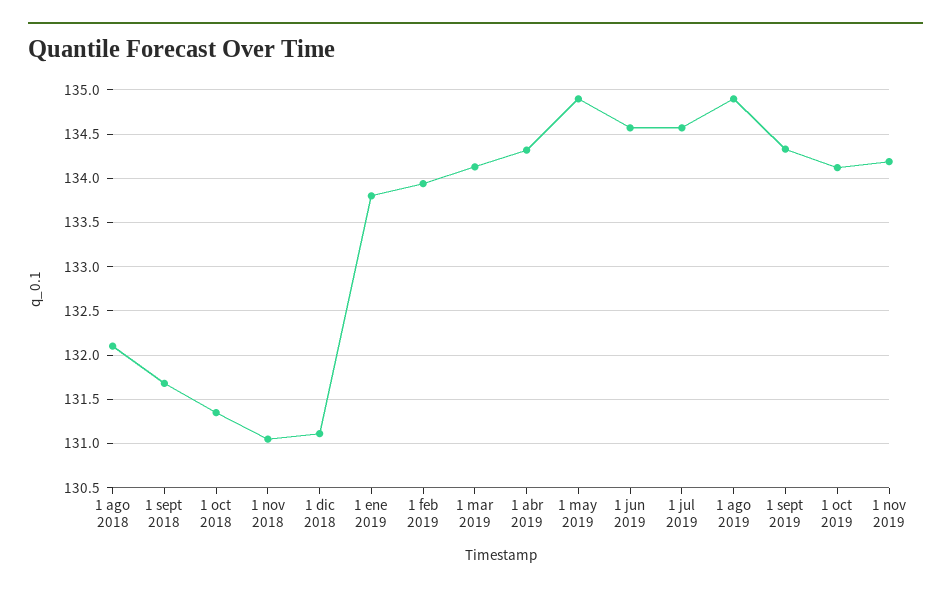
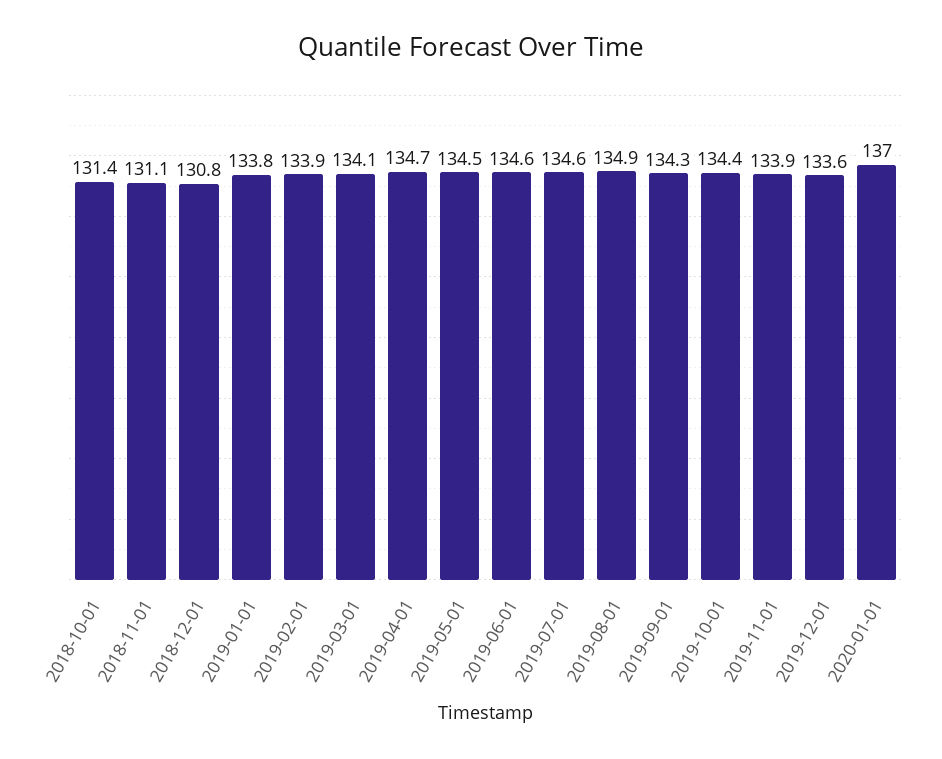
1 ago 2018: 132.1 -> none
1 sept 2018: 131.7 -> none
1 dic 2018: 131.1 -> 130.8
1 abr 2019: 134.3 -> 134.7
1 may 2019: 134.9 -> 134.5
1 oct 2019: 134.1 -> 134.4
1 nov 2019: 134.2 -> 133.9
2019-12-01: none -> 133.6
2020-01-01: none -> 137

